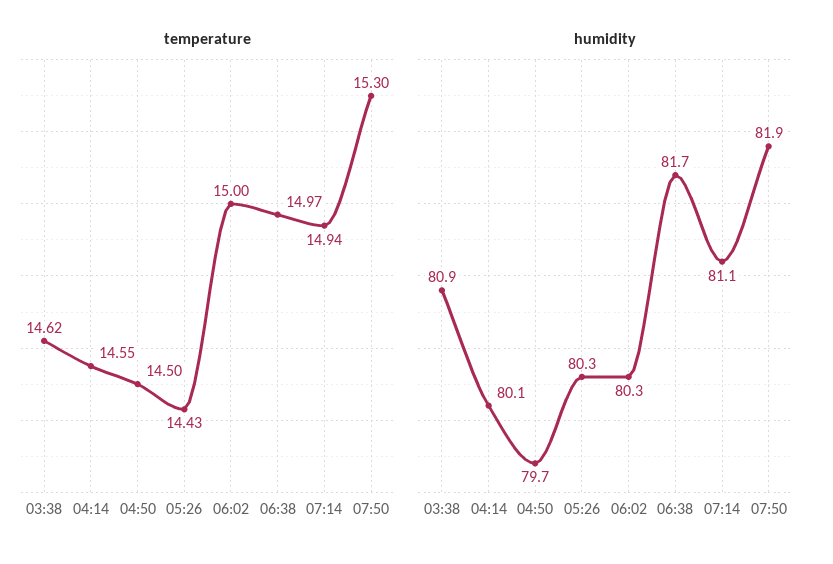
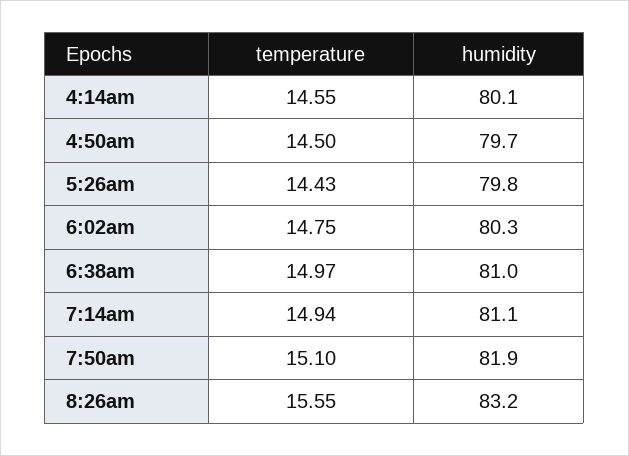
temperature, 03:38: 14.62 -> none
temperature, 06:02: 15 -> 14.75
temperature, 07:50: 15.3 -> 15.1
humidity, 03:38: 80.9 -> none
humidity, 05:26: 80.3 -> 79.8
humidity, 06:38: 81.7 -> 81
temperature, 8:26am: none -> 15.55
humidity, 8:26am: none -> 83.2

